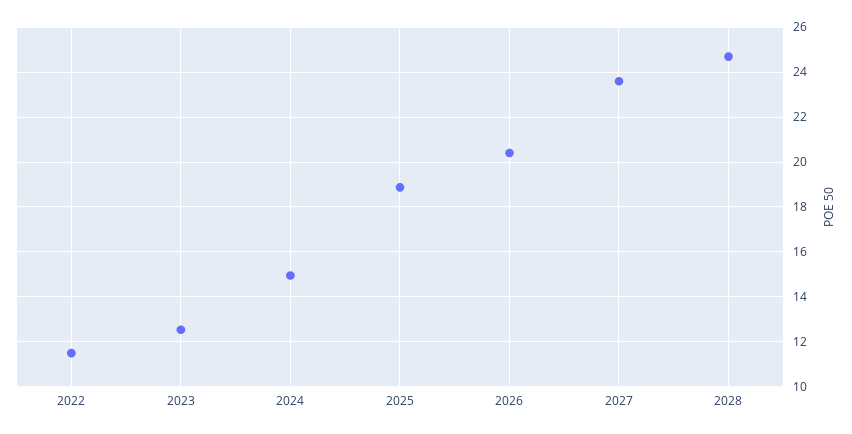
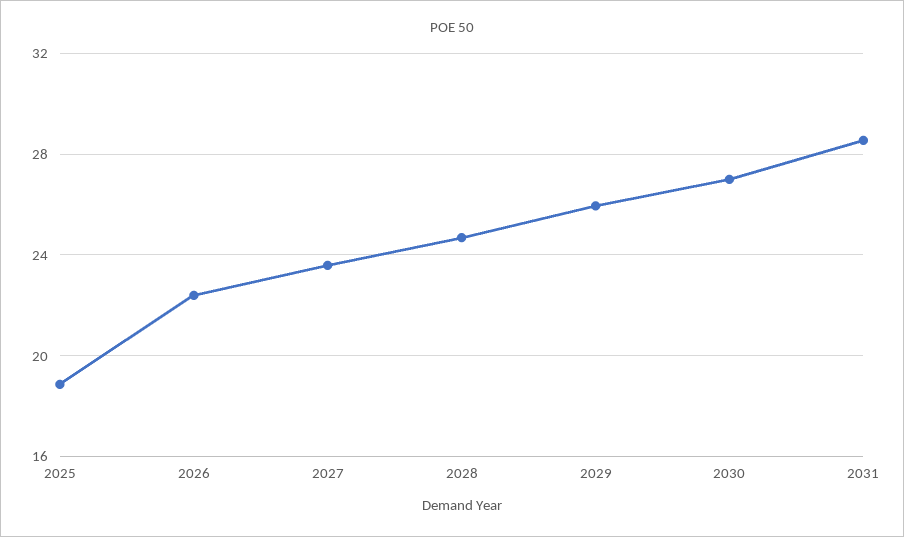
2022: 11.5 -> none
2023: 12.5 -> none
2024: 15 -> none
2026: 20.5 -> 22.5
2029: none -> 26
2030: none -> 27
2031: none -> 28.5

